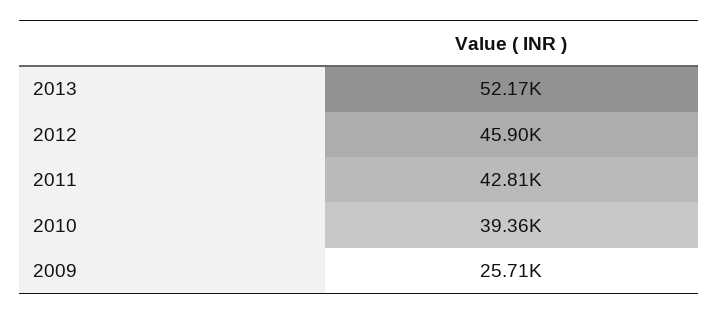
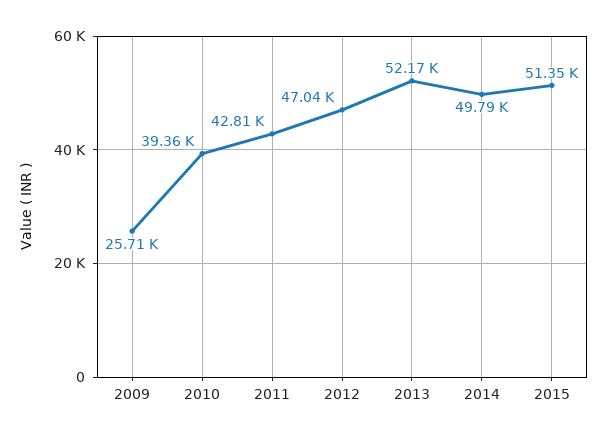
2012: 45900 -> 47040
2014: none -> 49790
2015: none -> 51350

